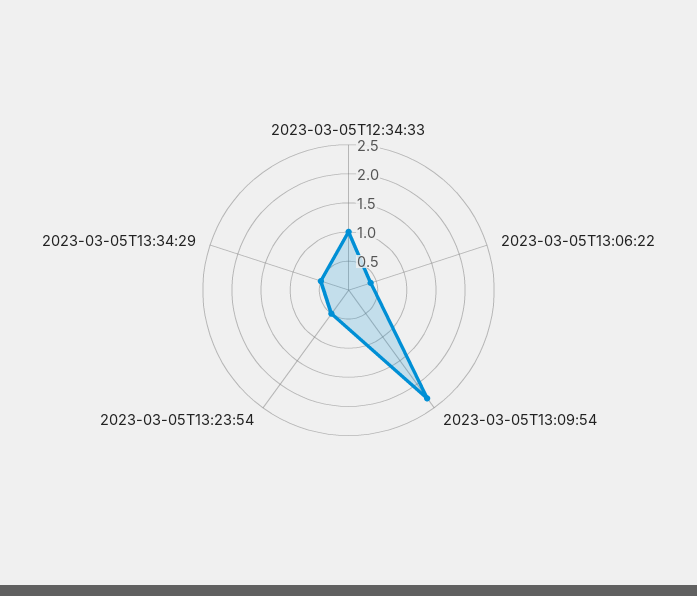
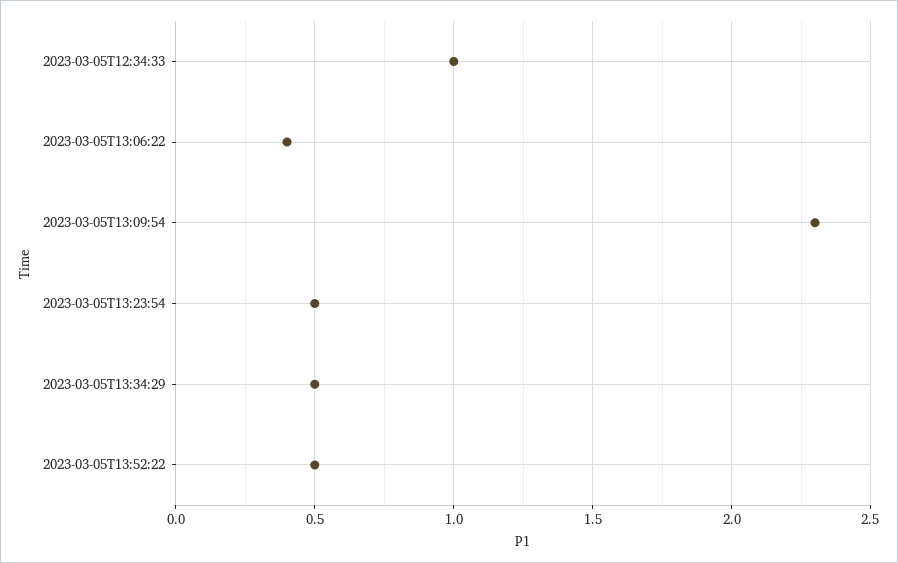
2023-03-05T13:52:22: none -> 0.5

